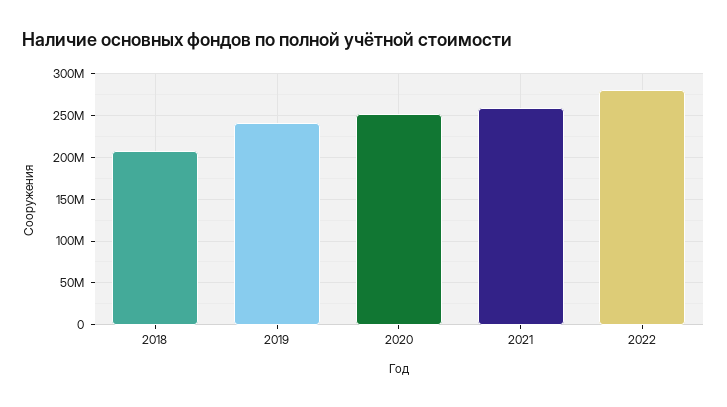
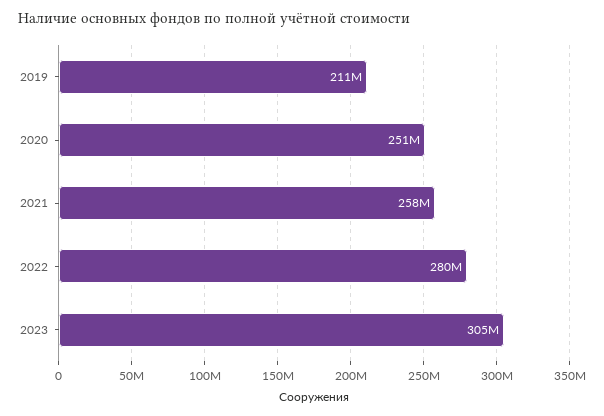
2018: 210000000 -> none
2019: 240000000 -> 211000000
2023: none -> 305000000

